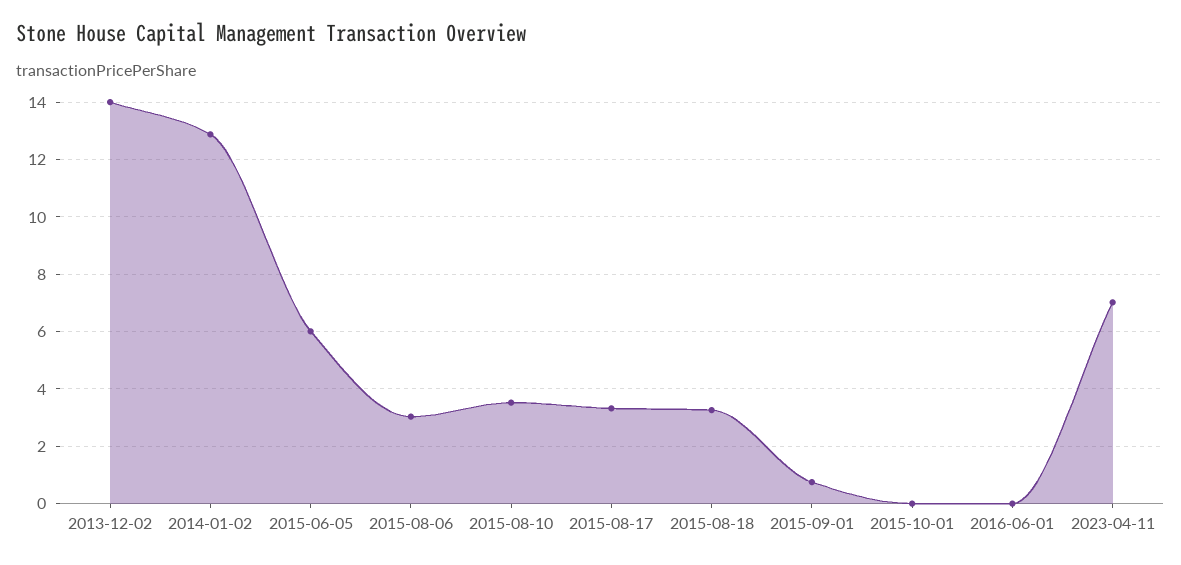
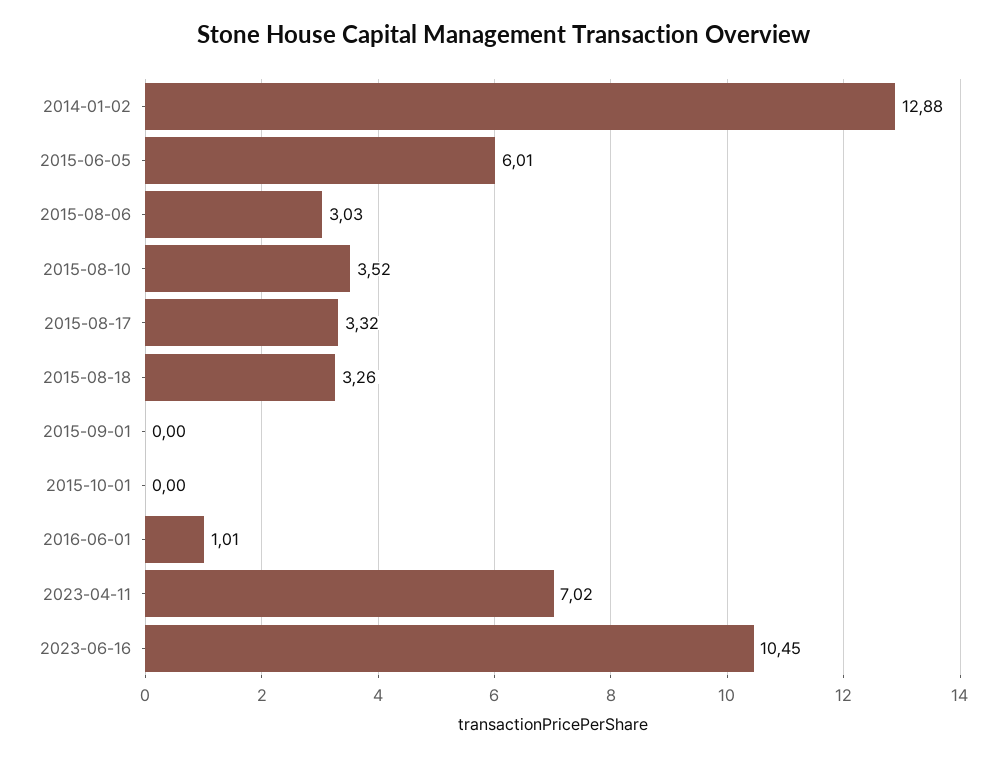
2013-12-02: 14 -> none
2015-09-01: 0.75 -> 0
2016-06-01: 0 -> 1.01
2023-06-16: none -> 10.45

